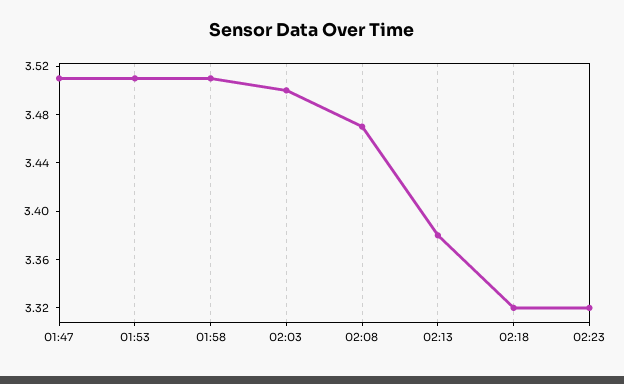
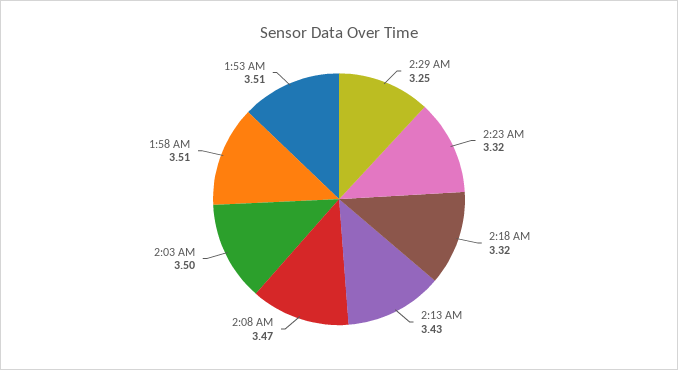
01:47: 3.51 -> none
02:13: 3.38 -> 3.43
2:29 AM: none -> 3.25

